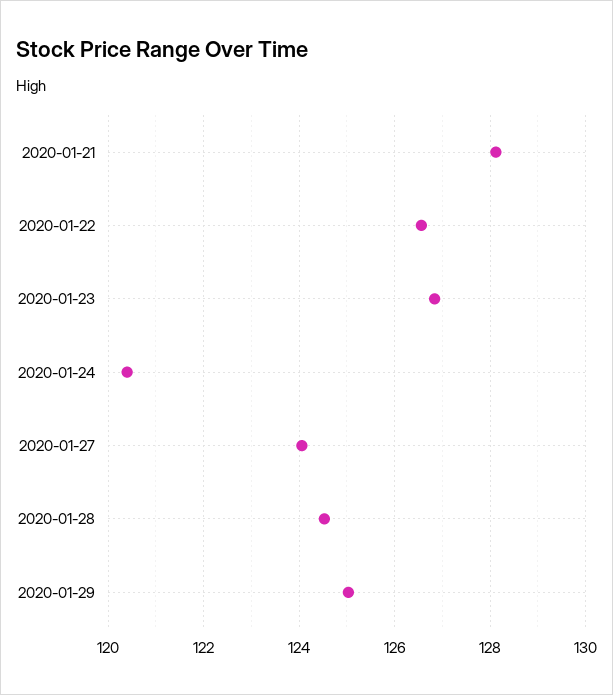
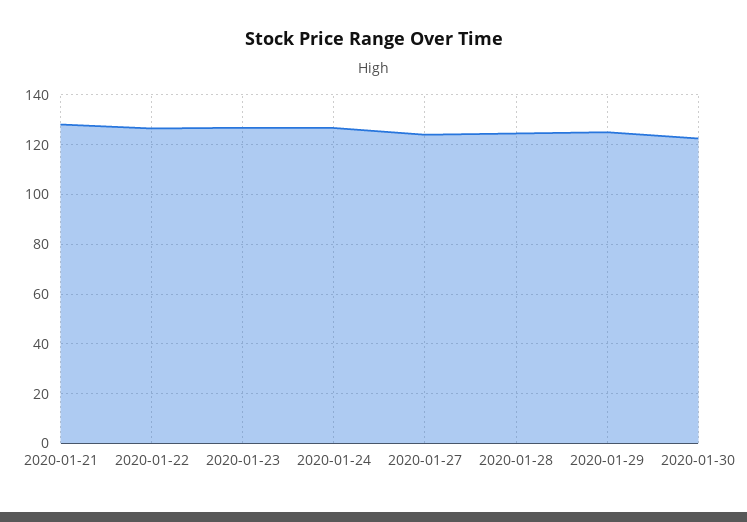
2020-01-24: 120.4 -> 127.5
2020-01-30: none -> 122.5

